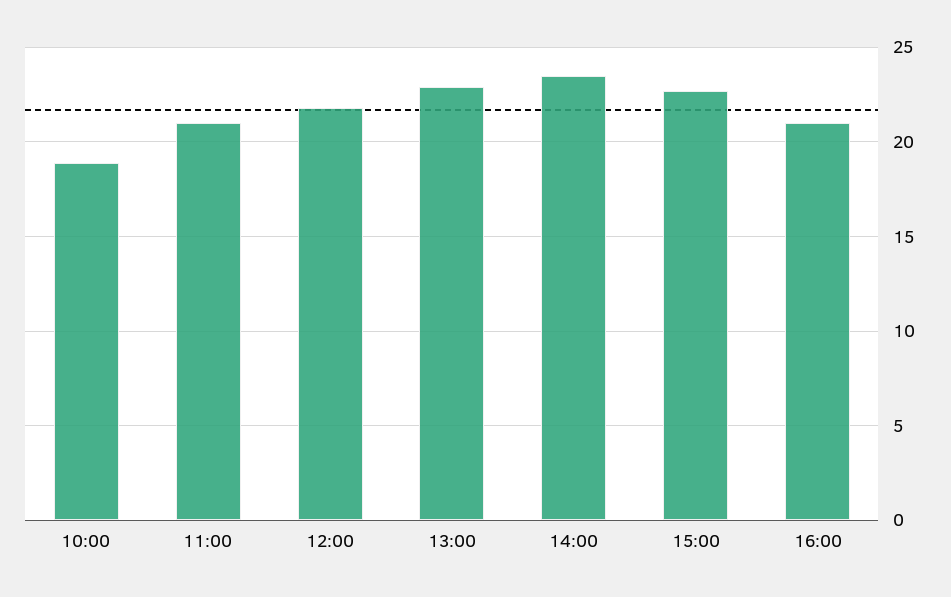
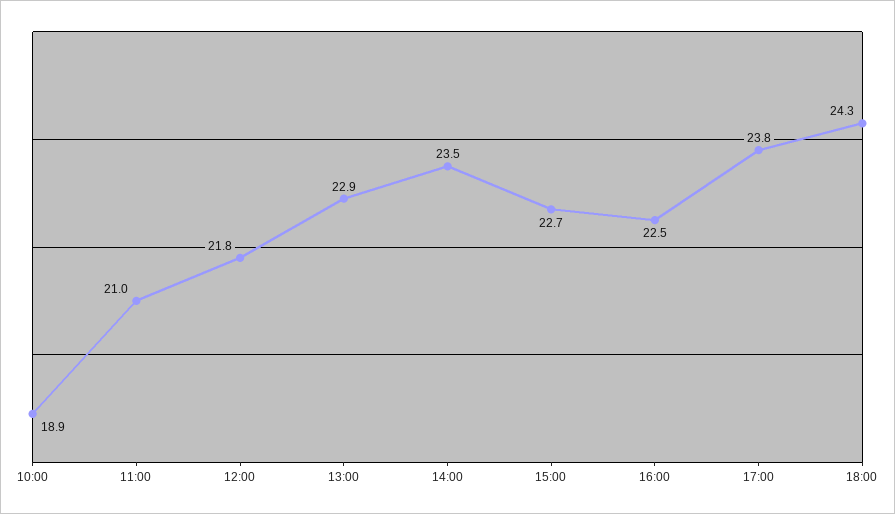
16:00: 21 -> 22.5
17:00: none -> 23.8
18:00: none -> 24.3

